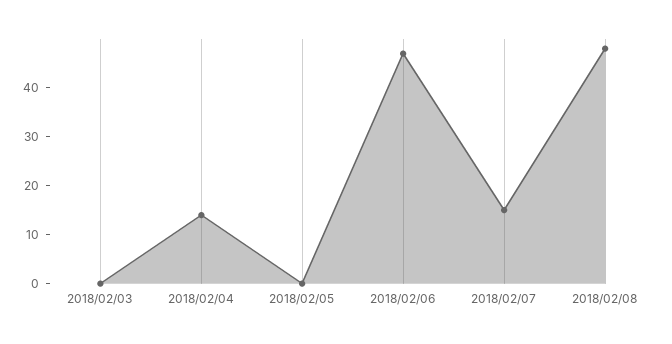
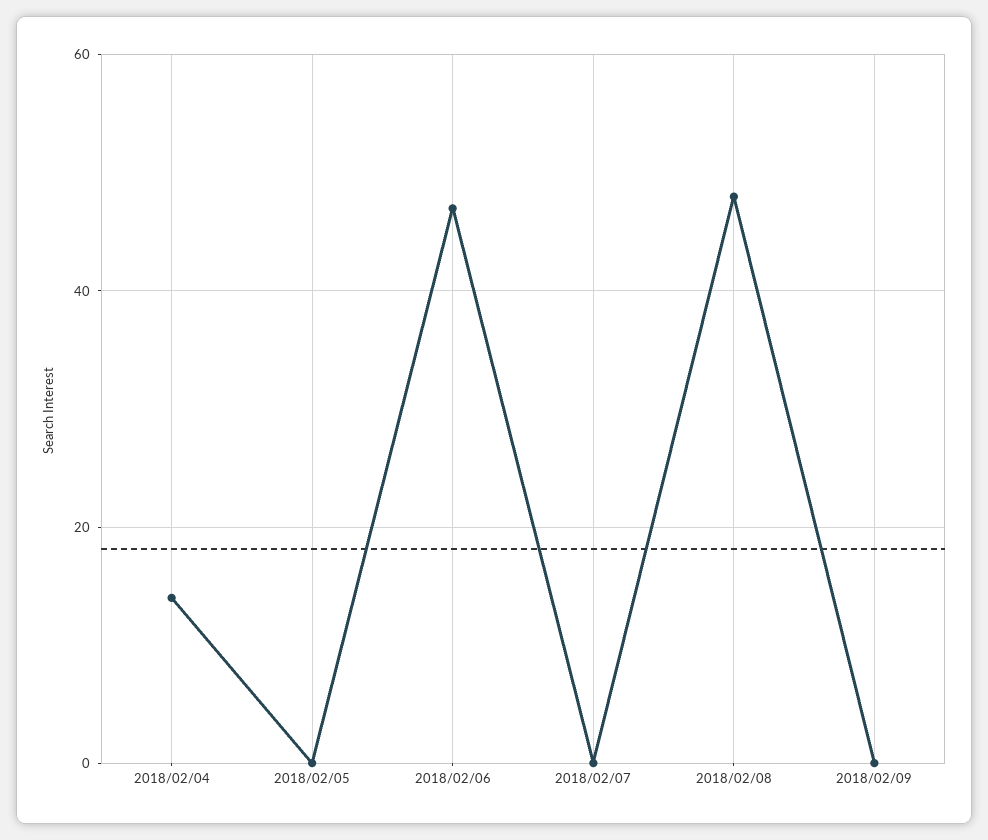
2018/02/03: 0 -> none
2018/02/07: 15 -> 0
2018/02/09: none -> 0

